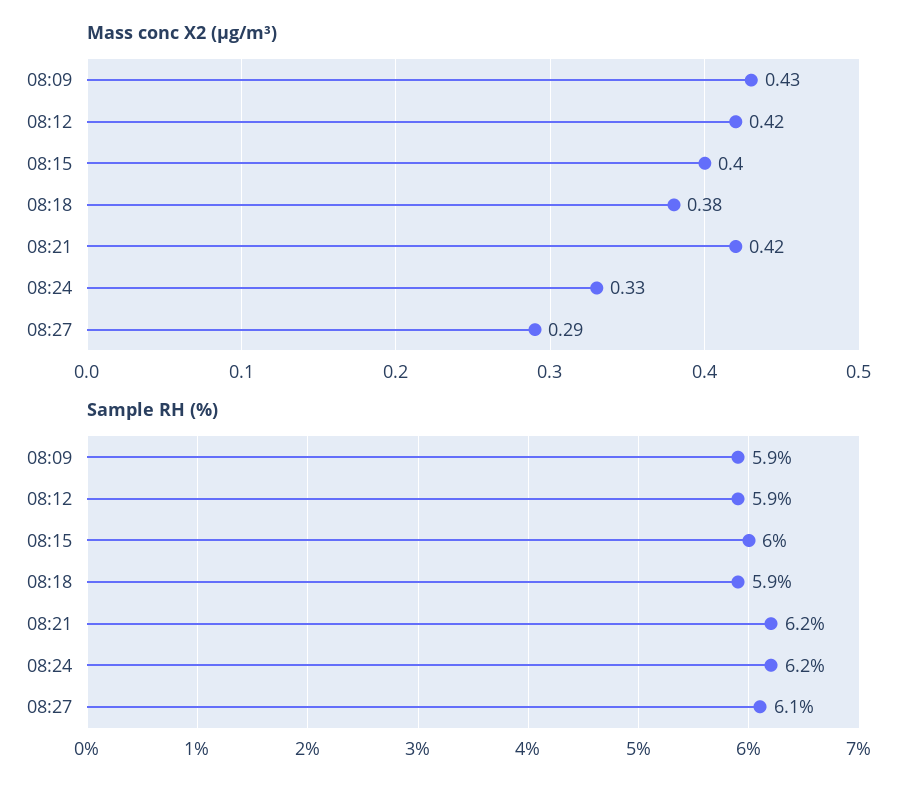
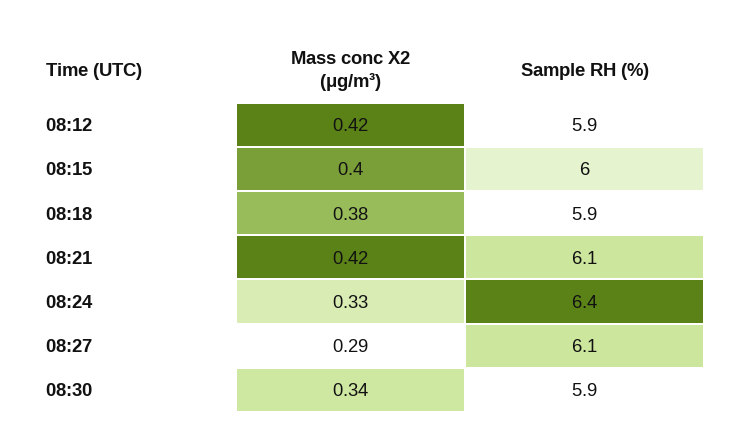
Mass conc X2 (μg/m³), 08:09: 0.43 -> none
Sample RH (%), 08:09: 5.9 -> none
Sample RH (%), 08:21: 6.2 -> 6.1
Sample RH (%), 08:24: 6.2 -> 6.4
Mass conc X2 (μg/m³), 08:30: none -> 0.34
Sample RH (%), 08:30: none -> 5.9

